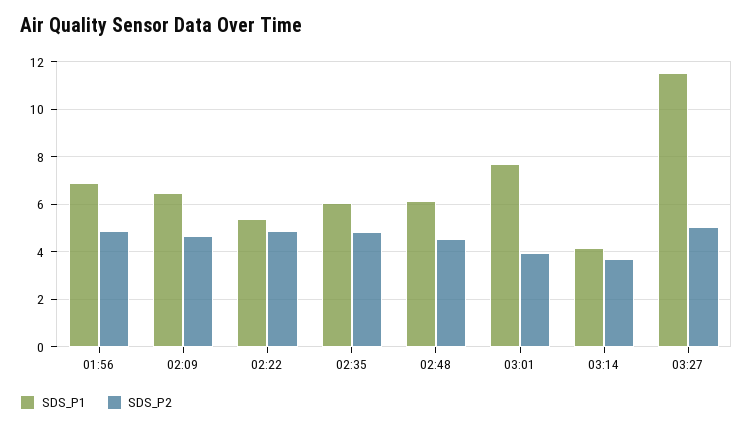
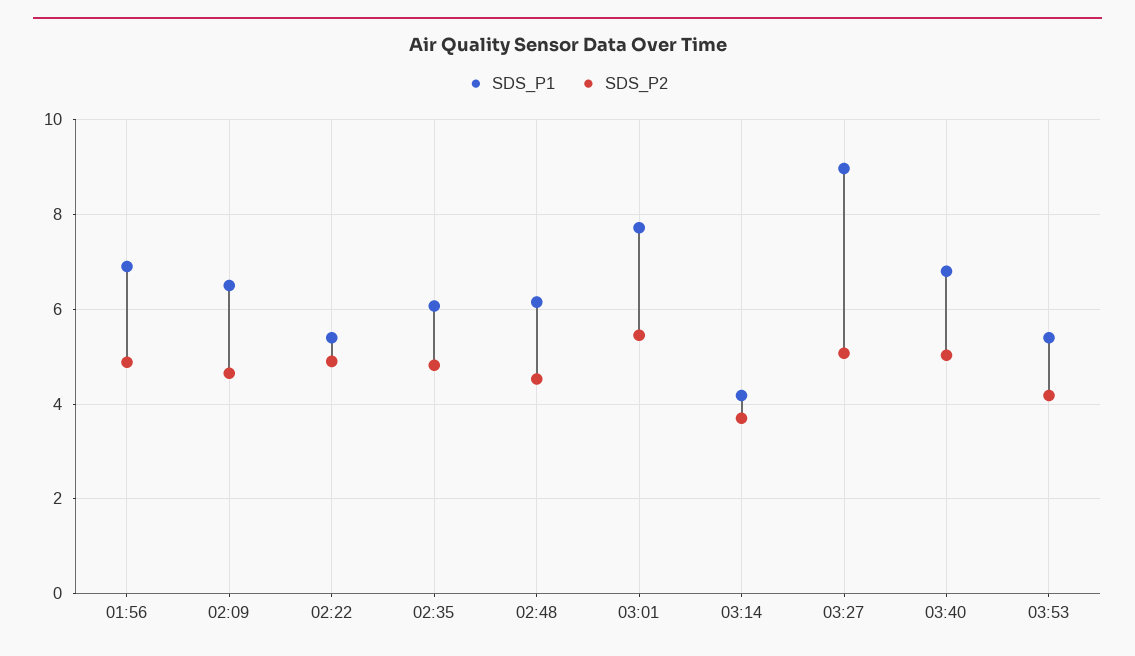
SDS_P2, 03:01: 4 -> 5.4
SDS_P1, 03:27: 11.5 -> 9
SDS_P1, 03:40: none -> 6.8
SDS_P2, 03:40: none -> 5
SDS_P1, 03:53: none -> 5.4
SDS_P2, 03:53: none -> 4.2

